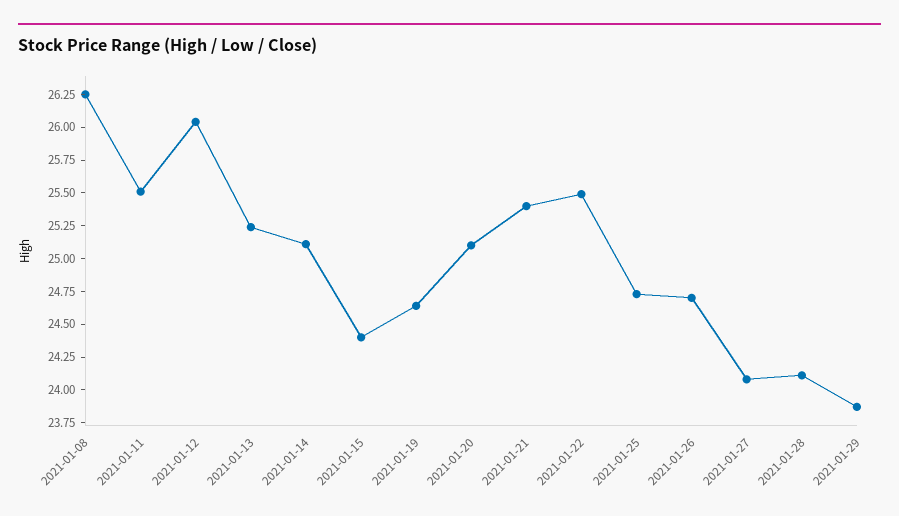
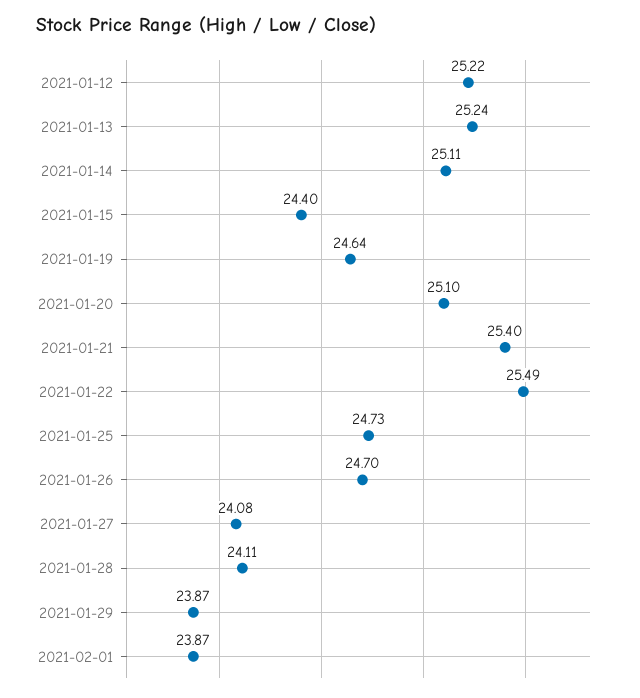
2021-01-08: 26.25 -> none
2021-01-11: 25.5 -> none
2021-01-12: 26 -> 25.22
2021-02-01: none -> 23.87

